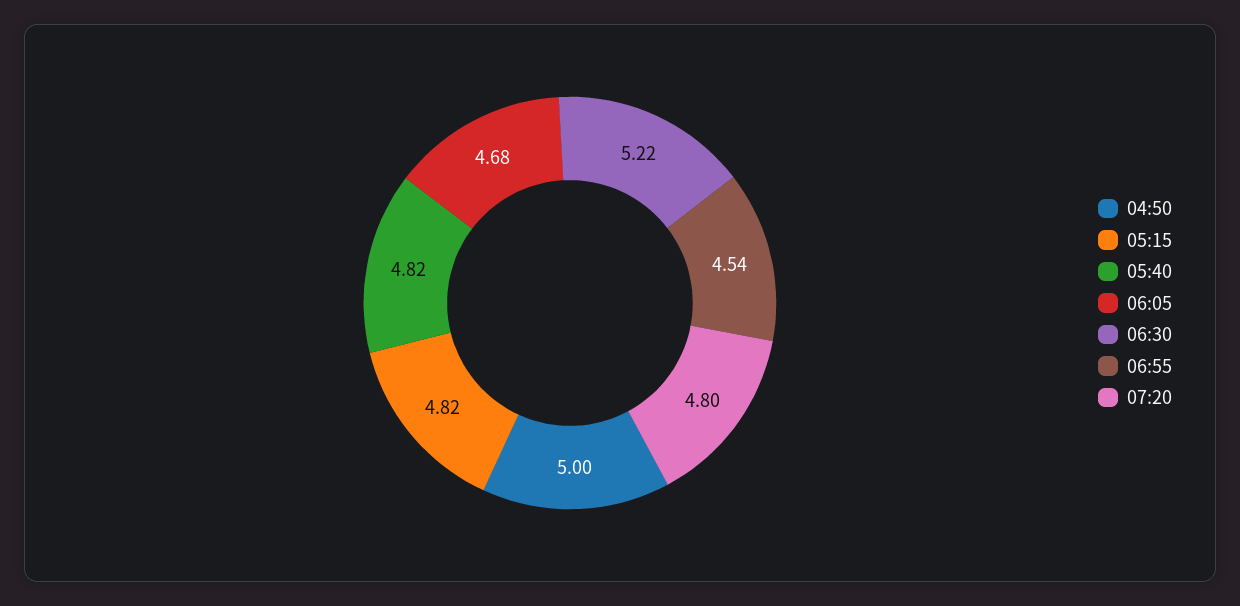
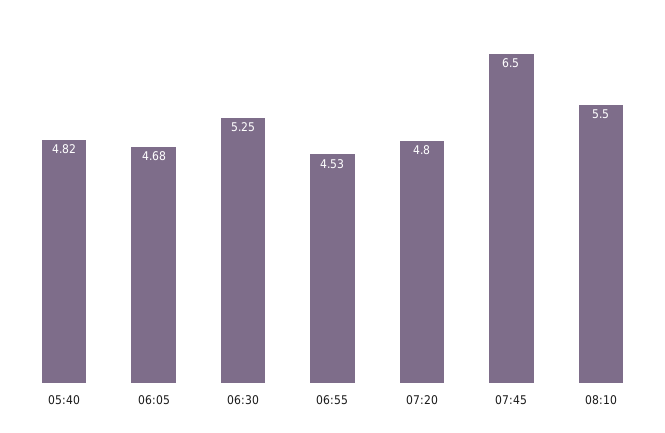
04:50: 5 -> none
05:15: 4.82 -> none
06:30: 5.22 -> 5.25
06:55: 4.54 -> 4.53
07:45: none -> 6.5
08:10: none -> 5.5

